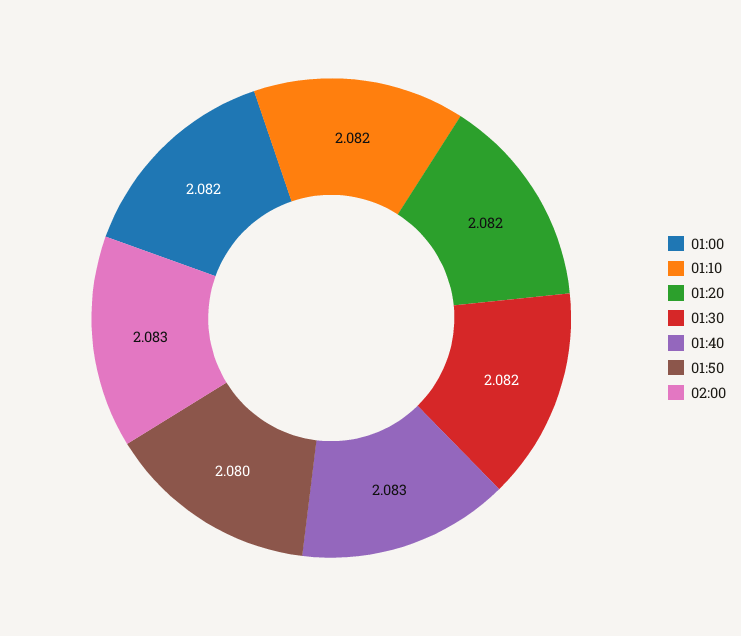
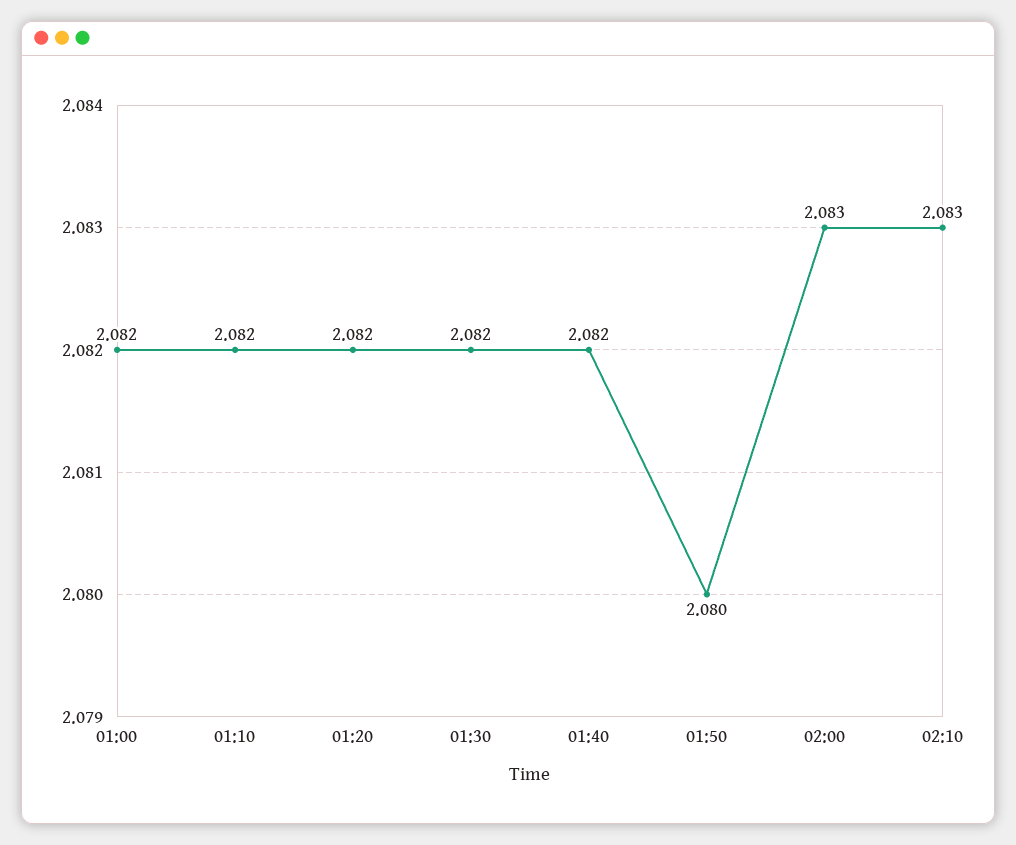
01:40: 2.083 -> 2.082
02:10: none -> 2.083

